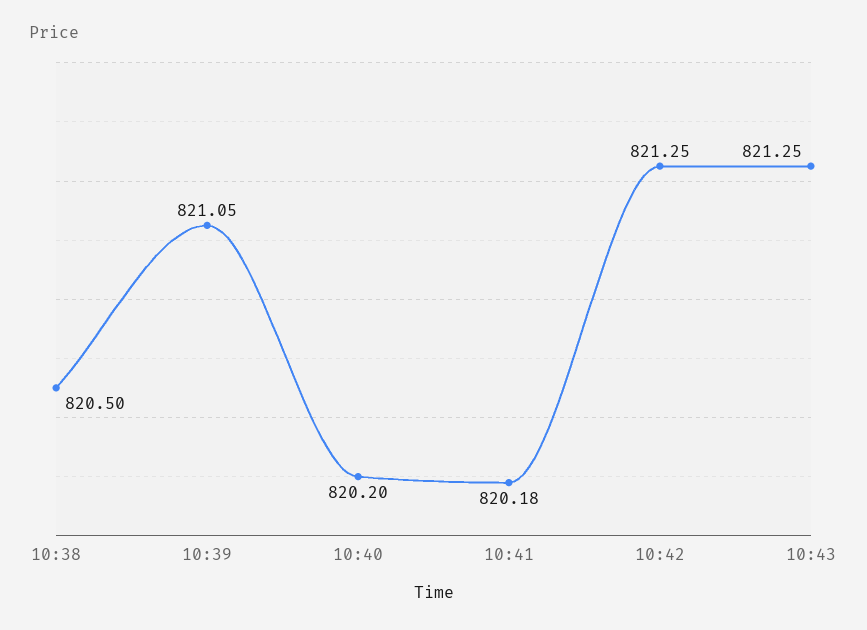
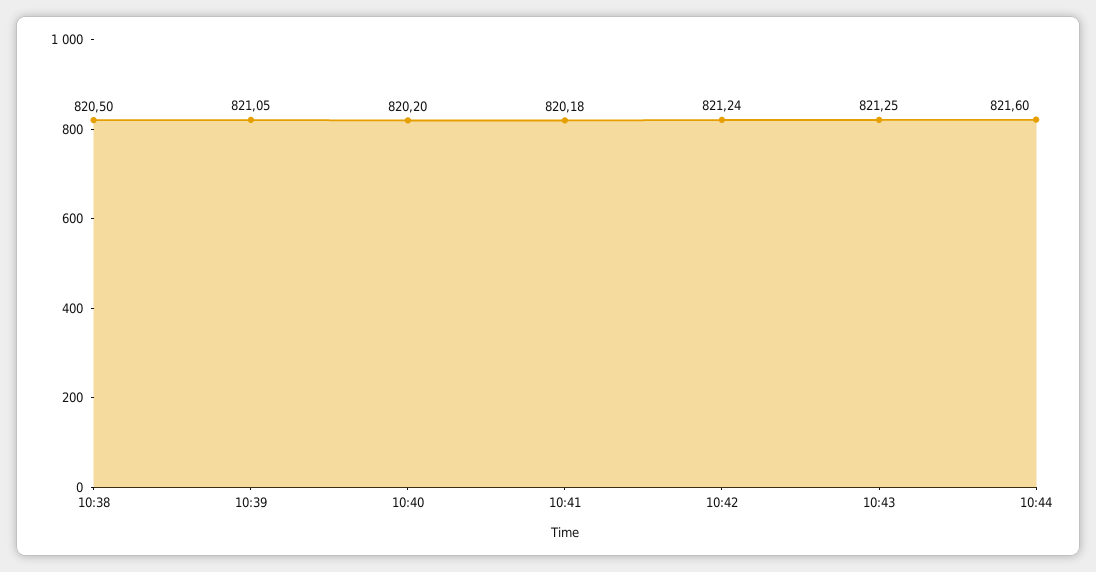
10:42: 821.25 -> 821.24
10:44: none -> 821.6

